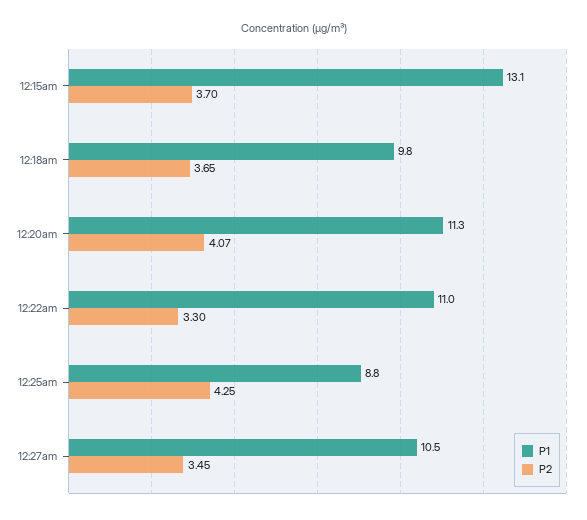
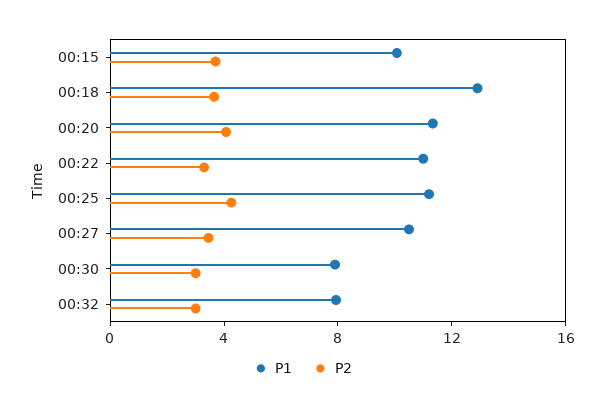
P1, 12:15am: 13.1 -> 10
P1, 12:18am: 9.8 -> 13
P1, 12:25am: 8.8 -> 11
P1, 00:30: none -> 8
P2, 00:30: none -> 3
P1, 00:32: none -> 8
P2, 00:32: none -> 3

